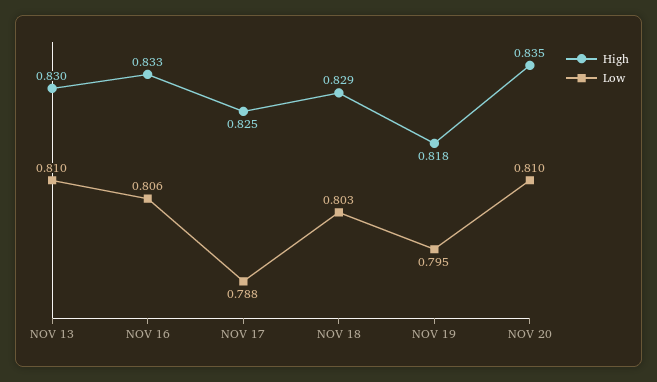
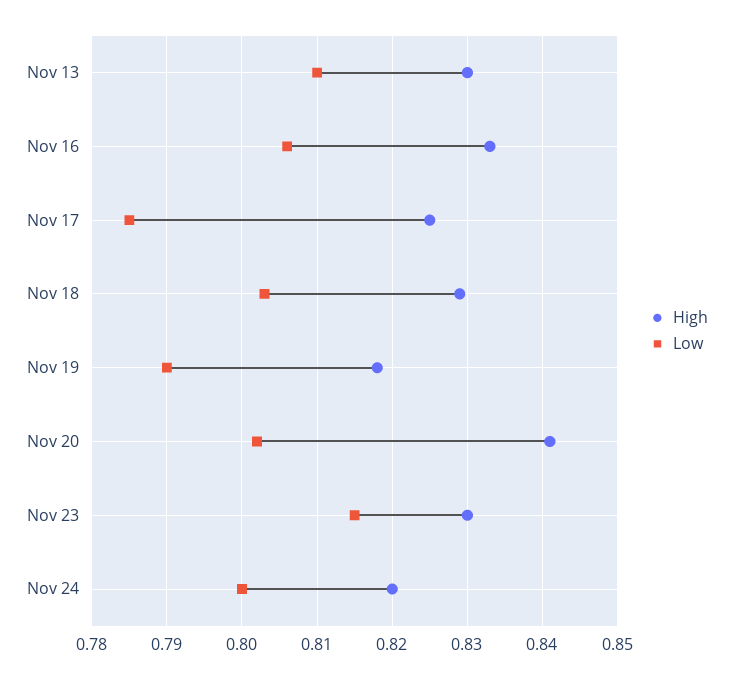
Low, NOV 17: 0.788 -> 0.785
Low, NOV 19: 0.795 -> 0.79
High, NOV 20: 0.835 -> 0.841
Low, NOV 20: 0.81 -> 0.802
High, Nov 23: none -> 0.83
Low, Nov 23: none -> 0.815
High, Nov 24: none -> 0.82
Low, Nov 24: none -> 0.8

